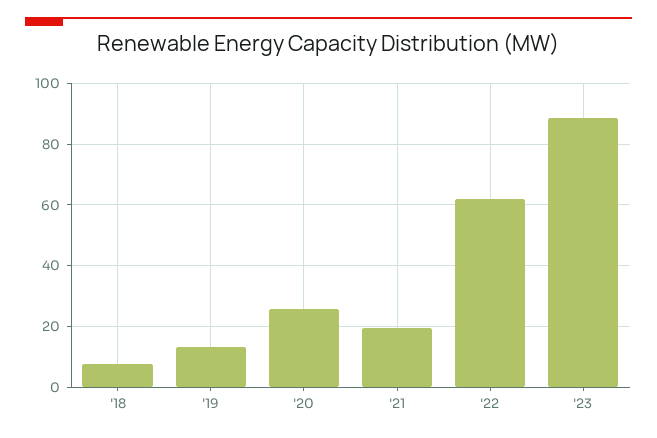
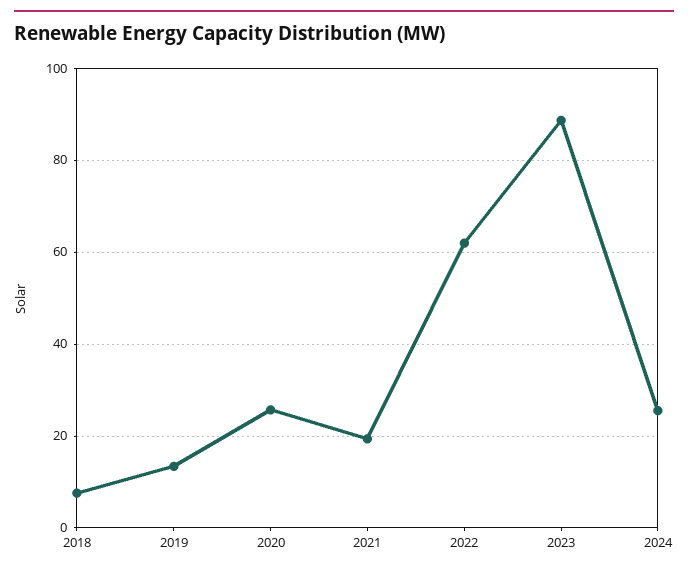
2024: none -> 26

